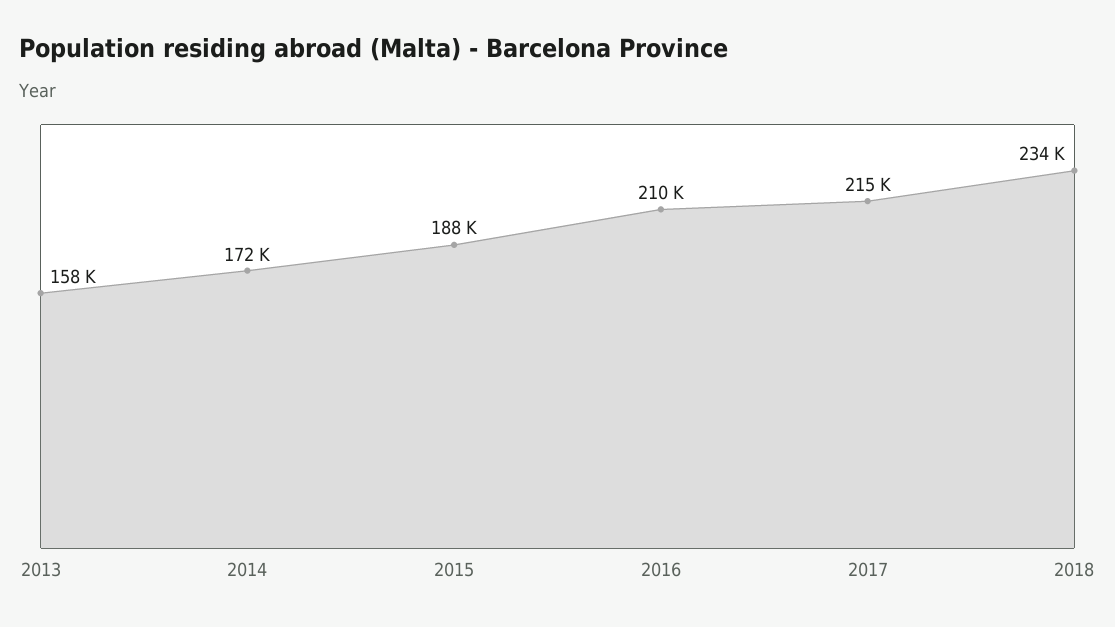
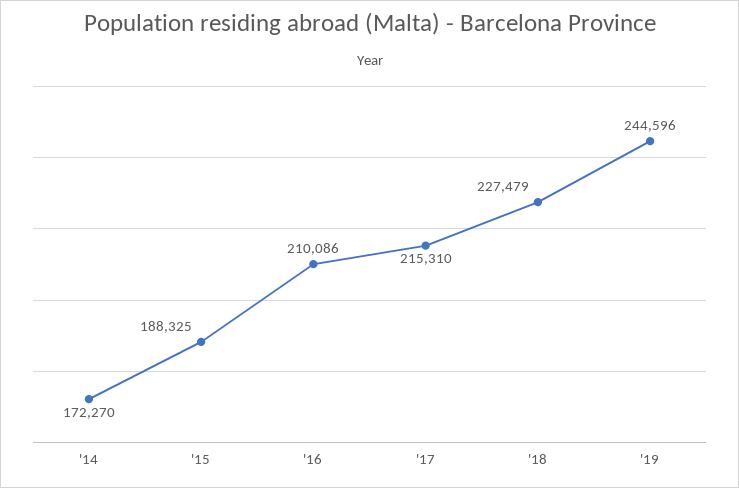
2013: 158000 -> none
2018: 234000 -> 227479
'19: none -> 244596

